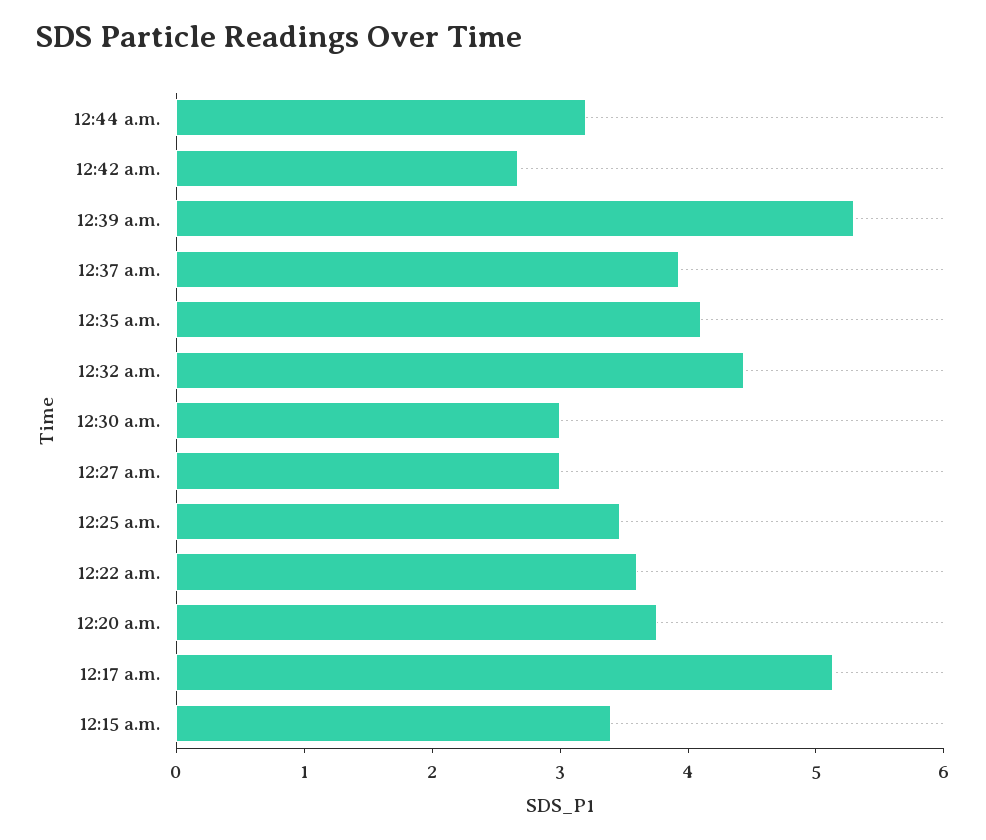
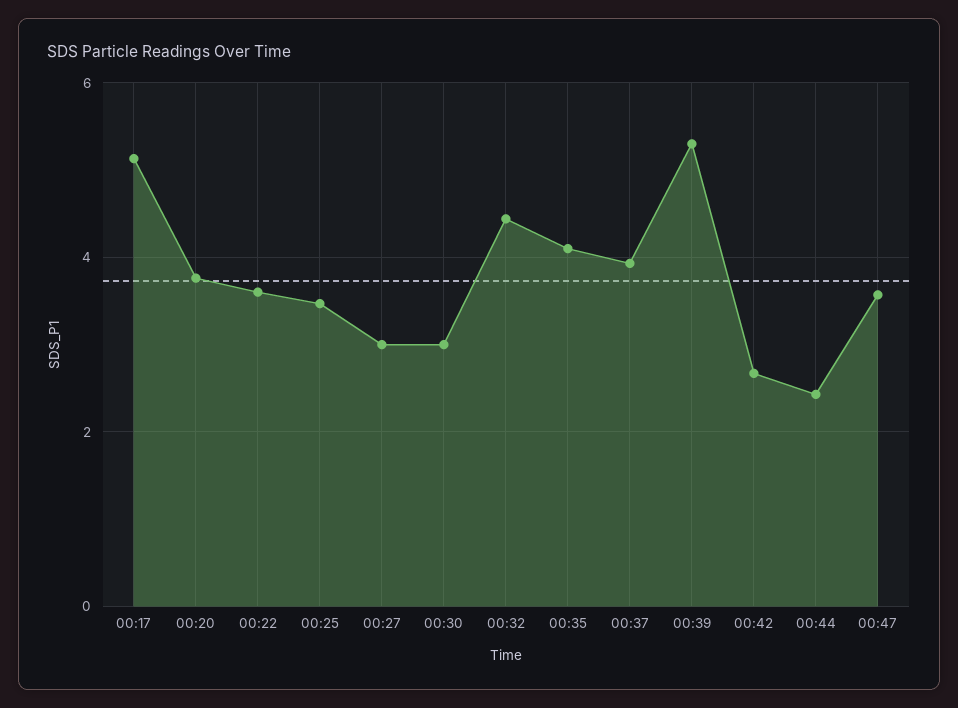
12:44 a.m.: 3.2 -> 2.4
12:15 a.m.: 3.4 -> none
00:47: none -> 3.6

